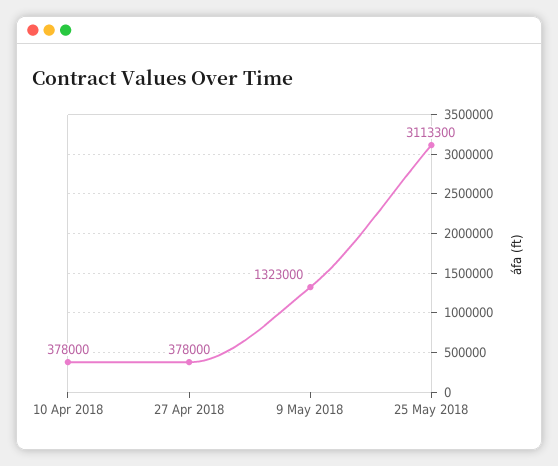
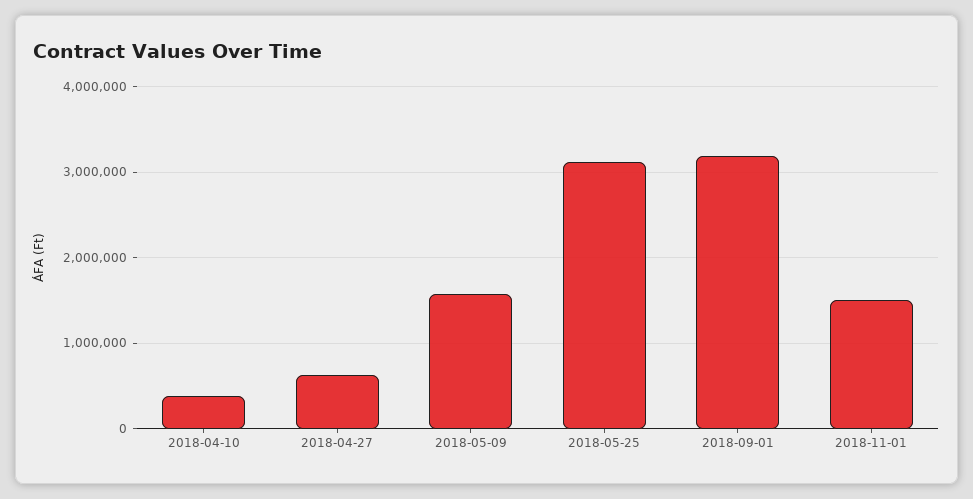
27 Apr 2018: 378000 -> 600000
9 May 2018: 1323000 -> 1600000
2018-09-01: none -> 3200000
2018-11-01: none -> 1500000

